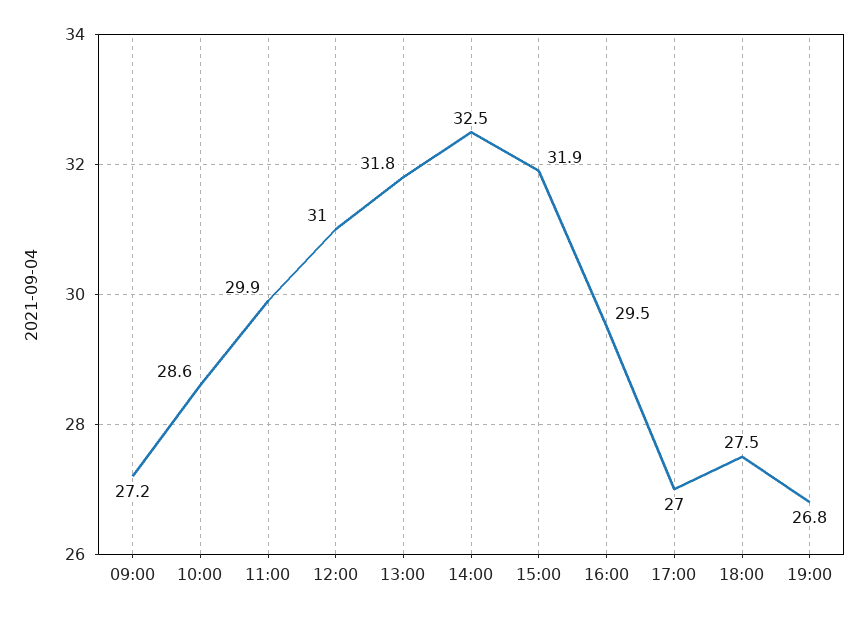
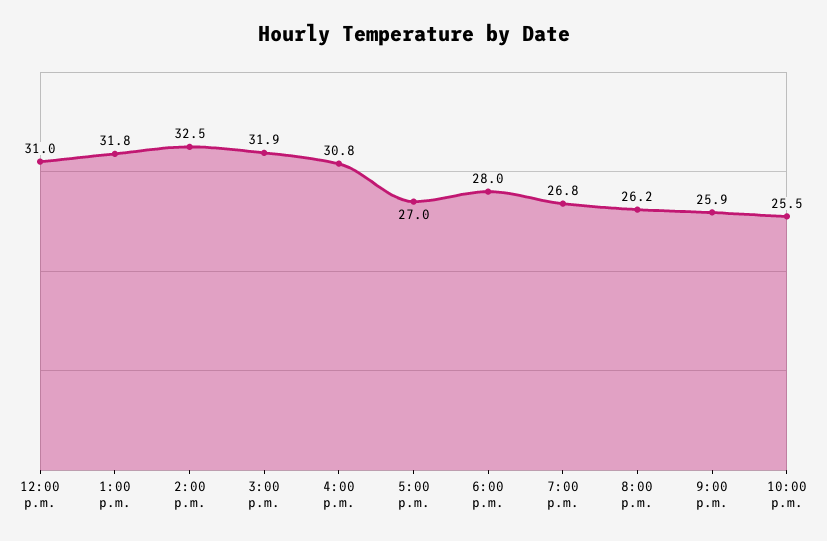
09:00: 27.2 -> none
10:00: 28.6 -> none
11:00: 29.9 -> none
16:00: 29.5 -> 30.8
18:00: 27.5 -> 28
8:00 p.m.: none -> 26.2
9:00 p.m.: none -> 25.9
10:00 p.m.: none -> 25.5

